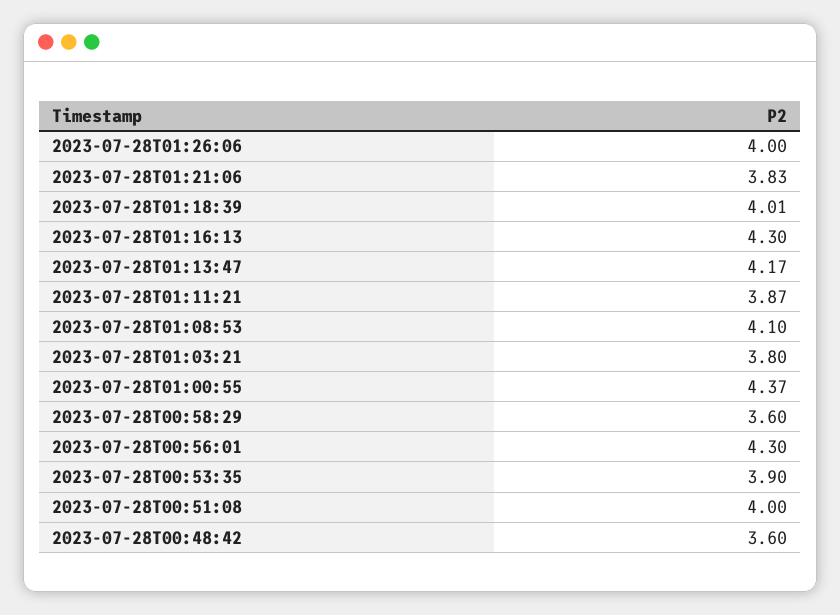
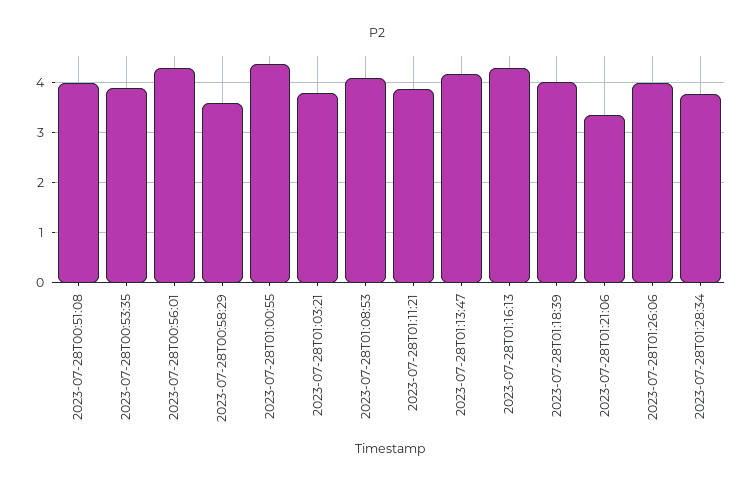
2023-07-28T01:21:06: 3.83 -> 3.4
2023-07-28T00:48:42: 3.6 -> none
2023-07-28T01:28:34: none -> 3.8

